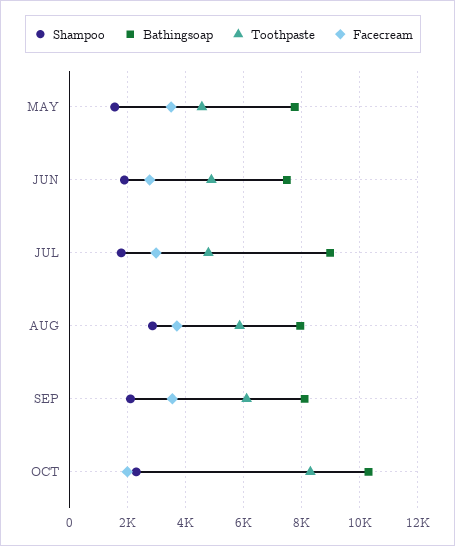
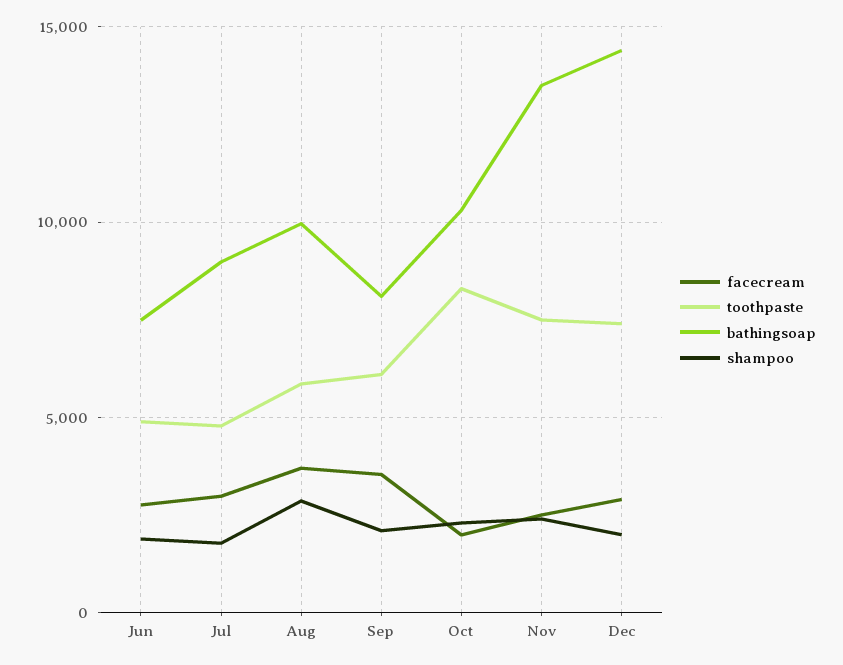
Shampoo, MAY: 1500 -> none
Bathingsoap, MAY: 7750 -> none
Toothpaste, MAY: 4500 -> none
Facecream, MAY: 3500 -> none
Bathingsoap, AUG: 8000 -> 10000
Facecream, Nov: none -> 2500
Toothpaste, Nov: none -> 7500
Bathingsoap, Nov: none -> 13500
Shampoo, Nov: none -> 2500
Facecream, Dec: none -> 3000
Toothpaste, Dec: none -> 7500
Bathingsoap, Dec: none -> 14500
Shampoo, Dec: none -> 2000

